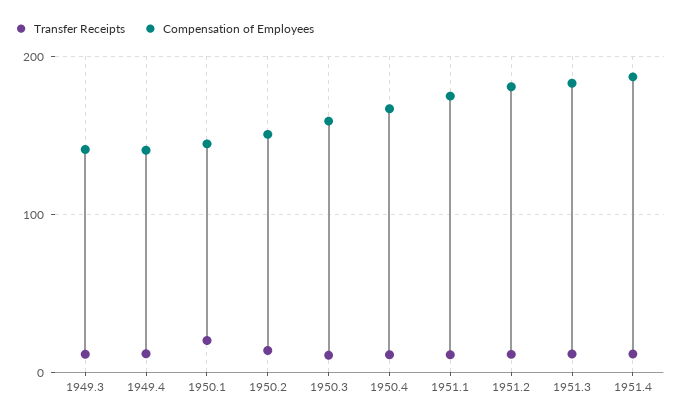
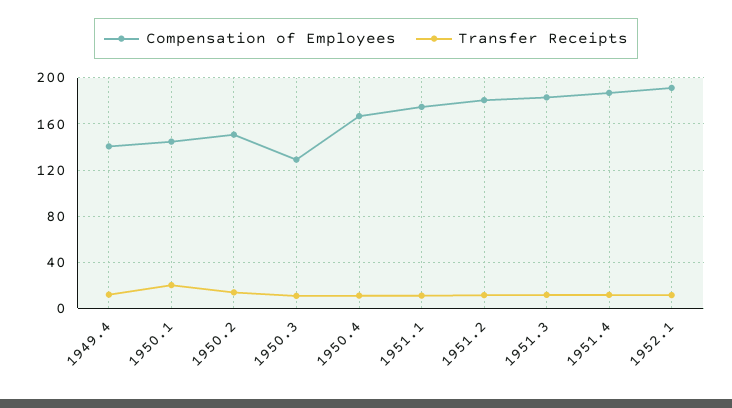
Transfer Receipts, 1949.3: 10 -> none
Compensation of Employees, 1949.3: 140 -> none
Compensation of Employees, 1950.3: 160 -> 130
Compensation of Employees, 1952.1: none -> 190
Transfer Receipts, 1952.1: none -> 10

